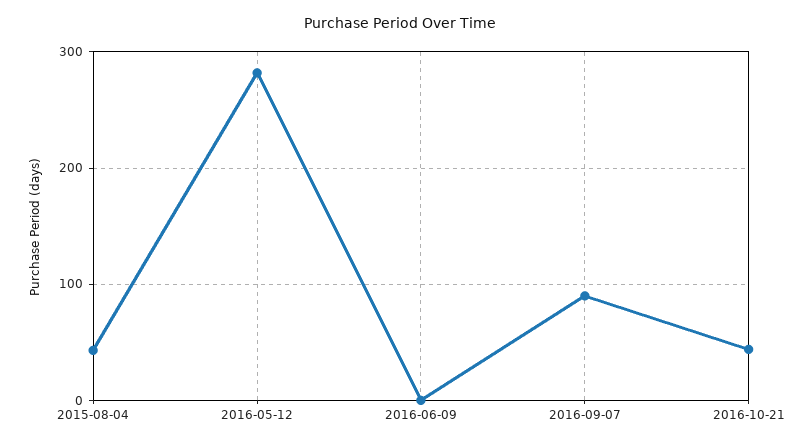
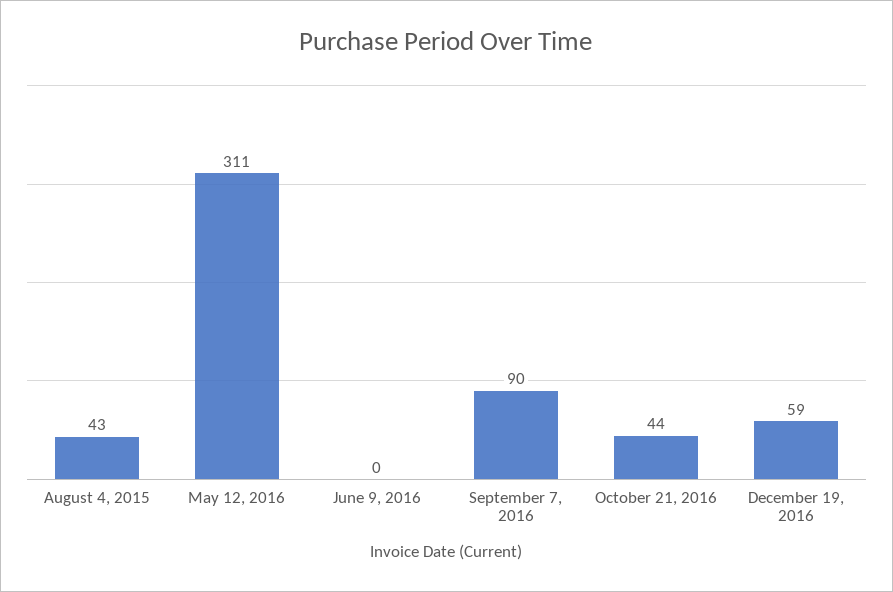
2016-05-12: 280 -> 311
December 19, 2016: none -> 59

